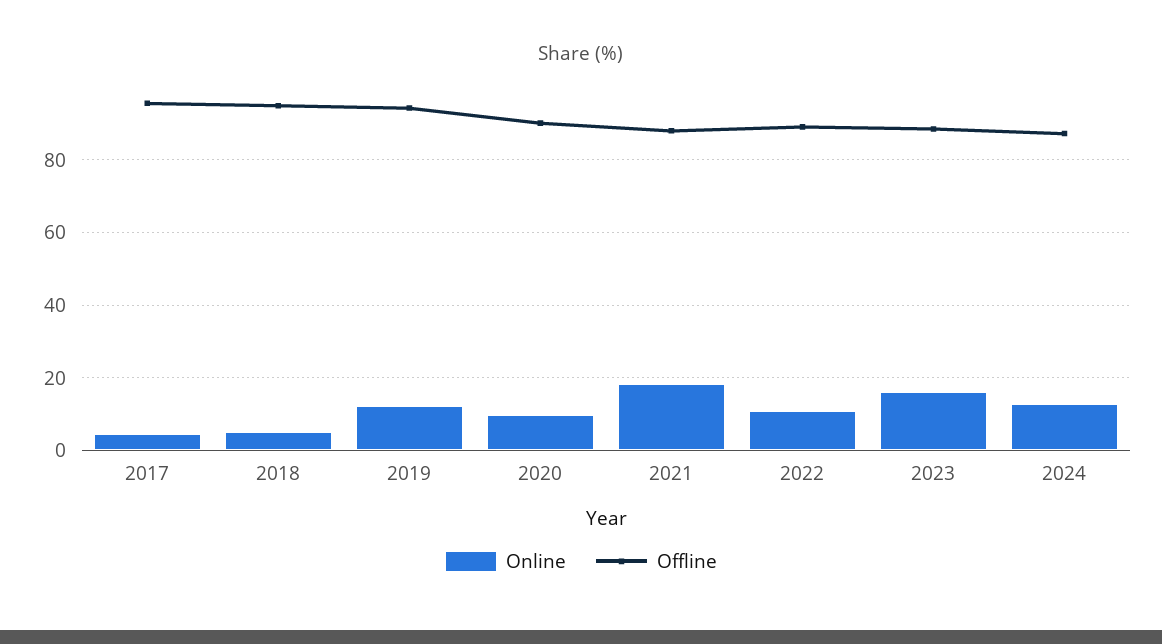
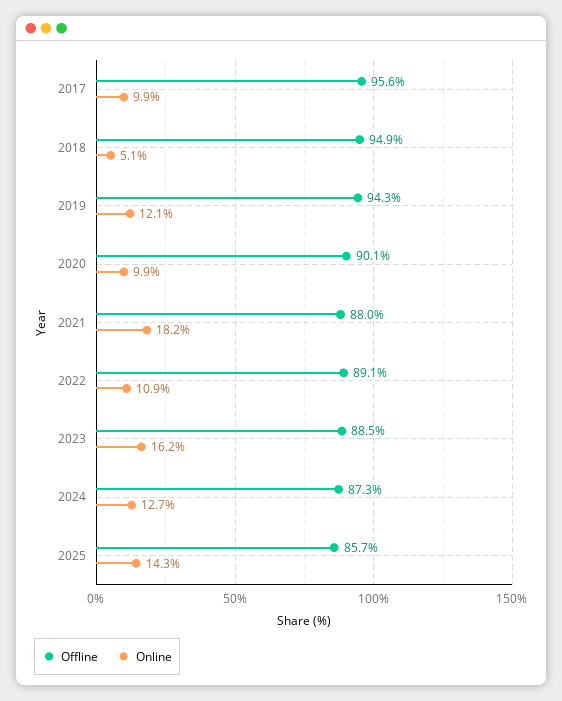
Online, 2017: 4 -> 9.9
Offline, 2025: none -> 85.7
Online, 2025: none -> 14.3

